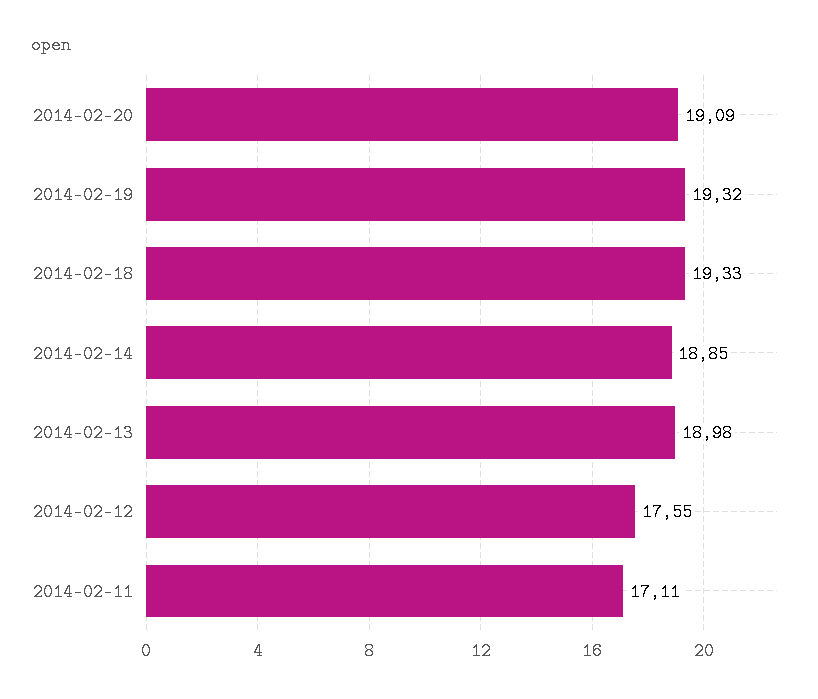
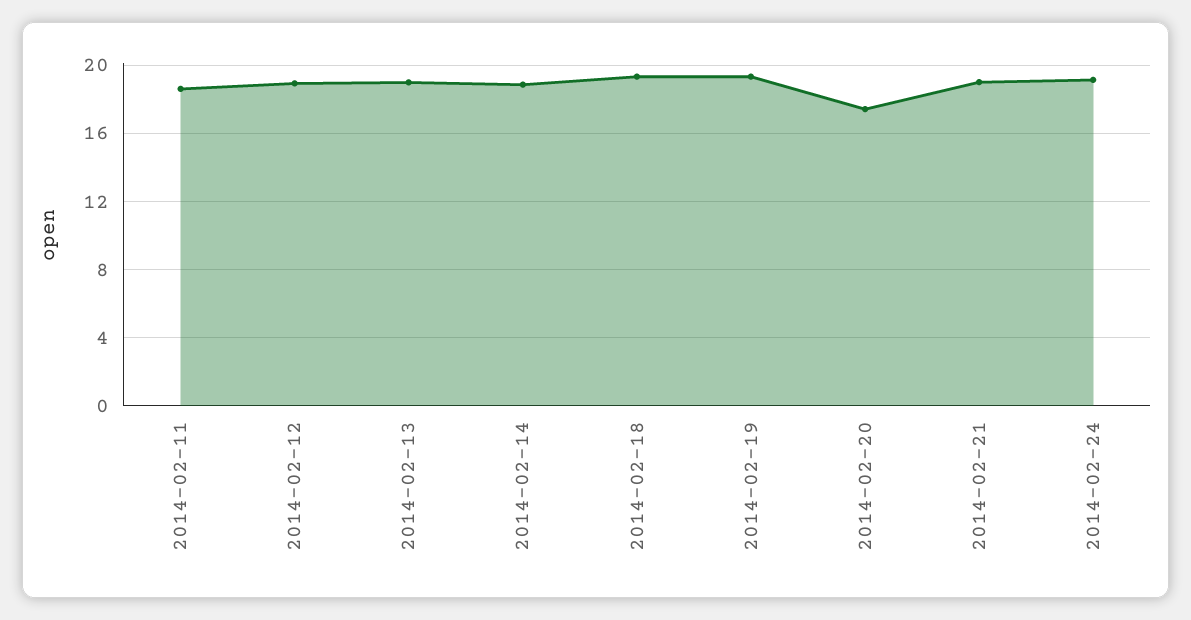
2014-02-20: 19.09 -> 17.5
2014-02-12: 17.55 -> 19
2014-02-11: 17.11 -> 18.5
2014-02-21: none -> 19
2014-02-24: none -> 19

